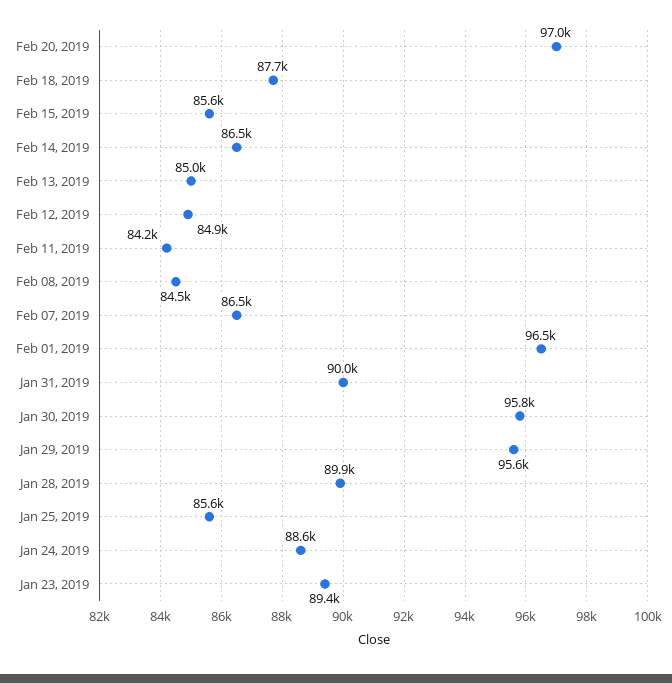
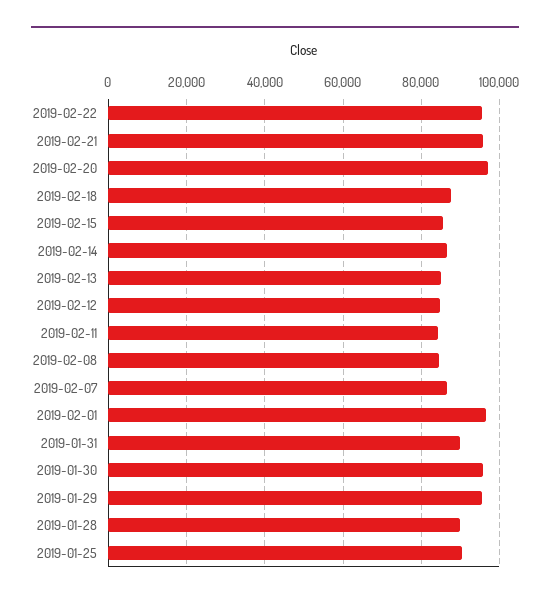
Jan 25, 2019: 85600 -> 90000
Jan 24, 2019: 88600 -> none
Jan 23, 2019: 89400 -> none
2019-02-22: none -> 96000
2019-02-21: none -> 96000

